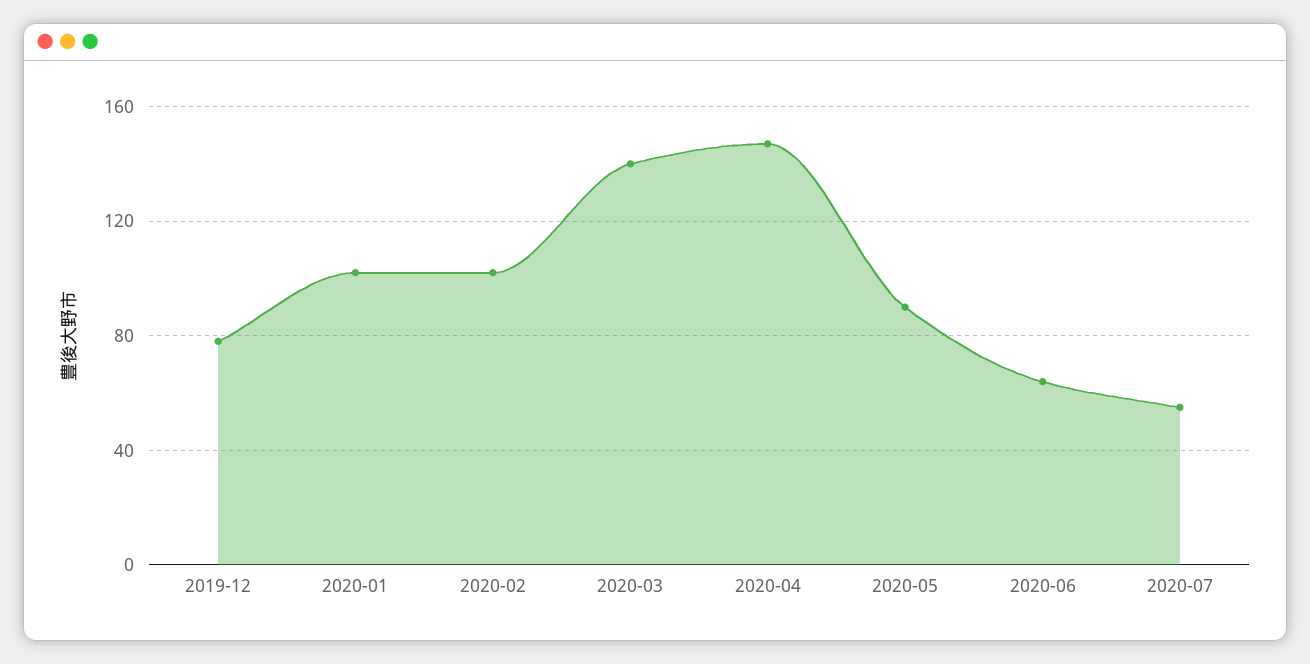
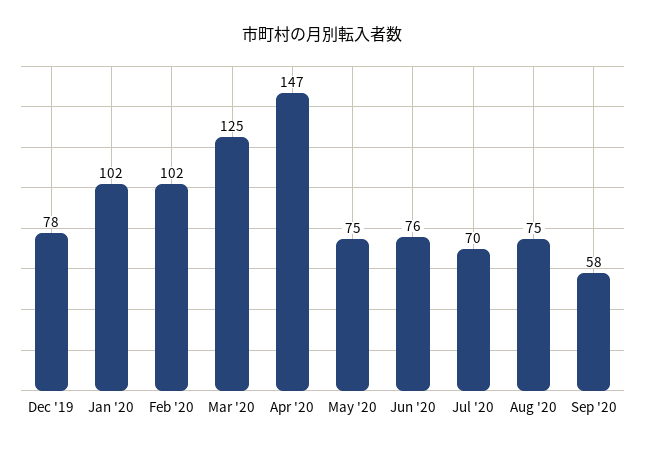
2020-03: 140 -> 125
2020-05: 90 -> 75
2020-06: 65 -> 76
2020-07: 55 -> 70
Aug '20: none -> 75
Sep '20: none -> 58

